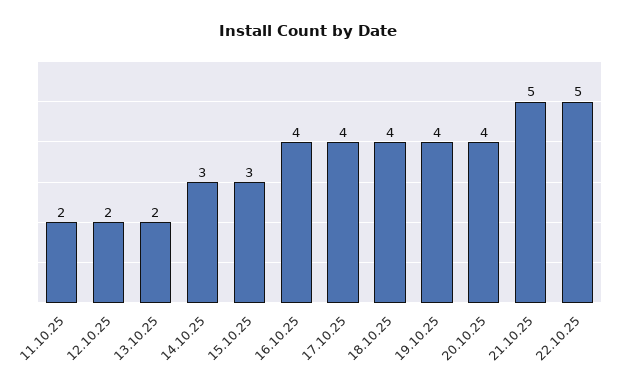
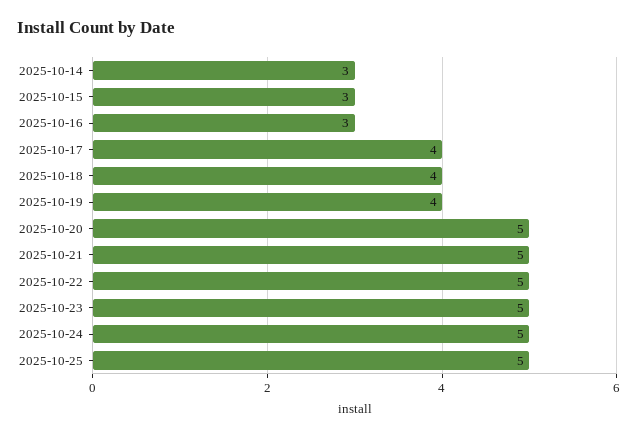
11.10.25: 2 -> none
12.10.25: 2 -> none
13.10.25: 2 -> none
16.10.25: 4 -> 3
20.10.25: 4 -> 5
2025-10-23: none -> 5
2025-10-24: none -> 5
2025-10-25: none -> 5

